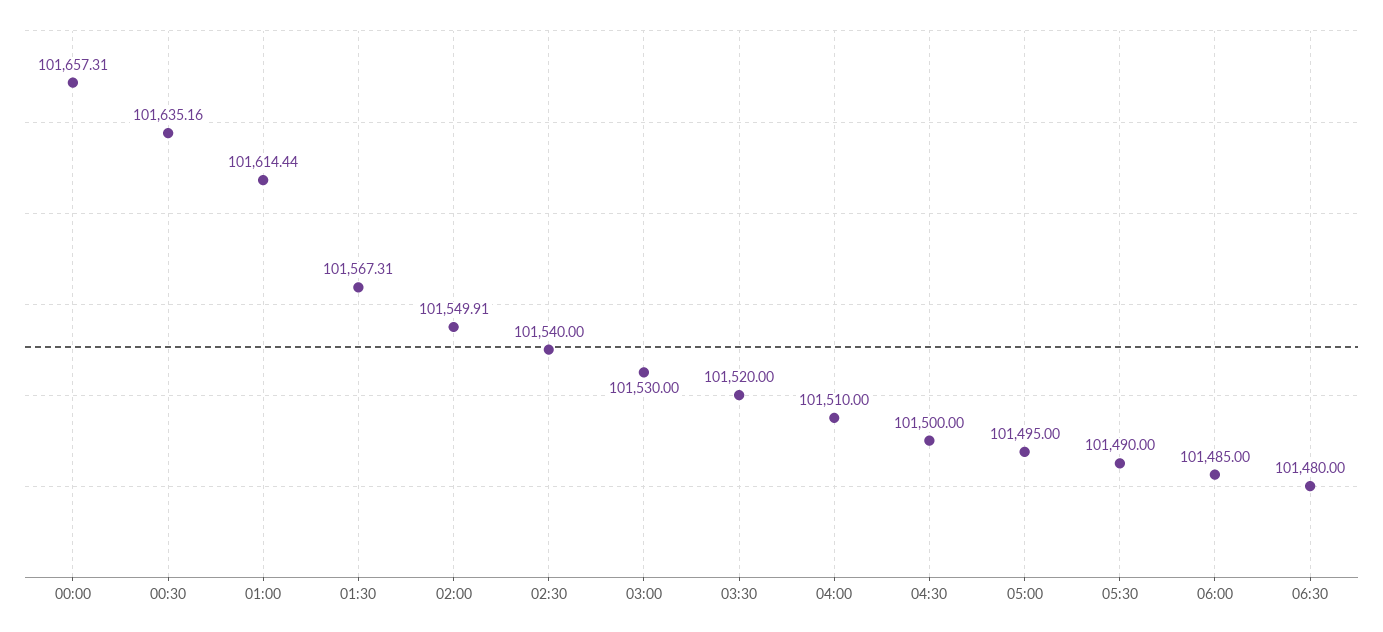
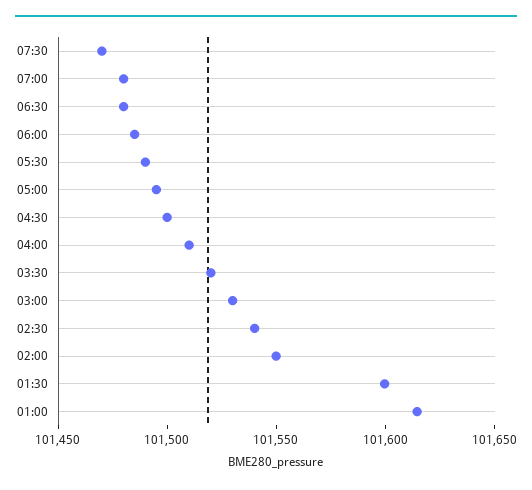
00:00: 101657.31 -> none
00:30: 101635.16 -> none
01:30: 101567.31 -> 101600
07:30: none -> 101470
07:00: none -> 101480

